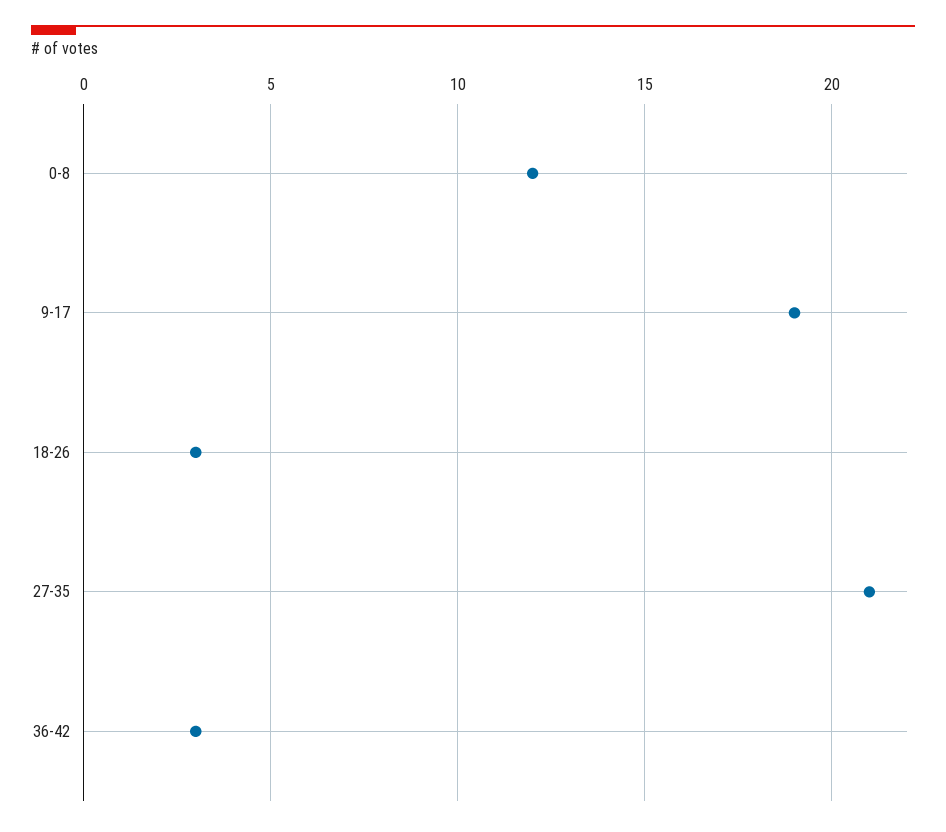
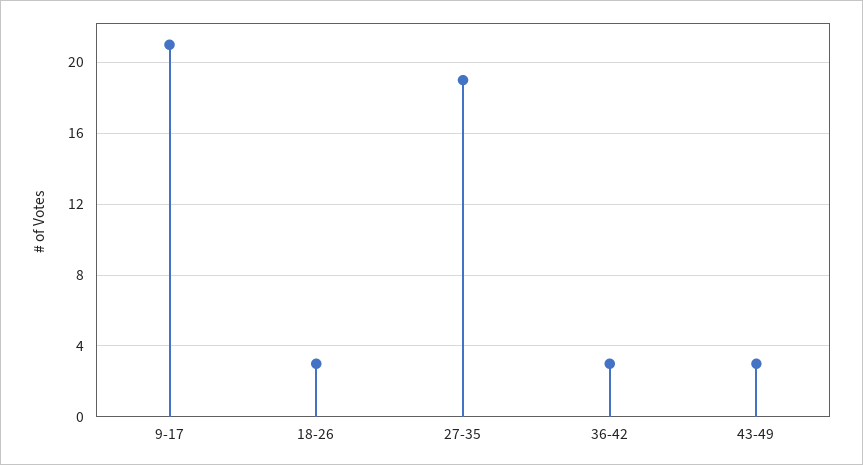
0-8: 12 -> none
9-17: 19 -> 21
27-35: 21 -> 19
43-49: none -> 3

